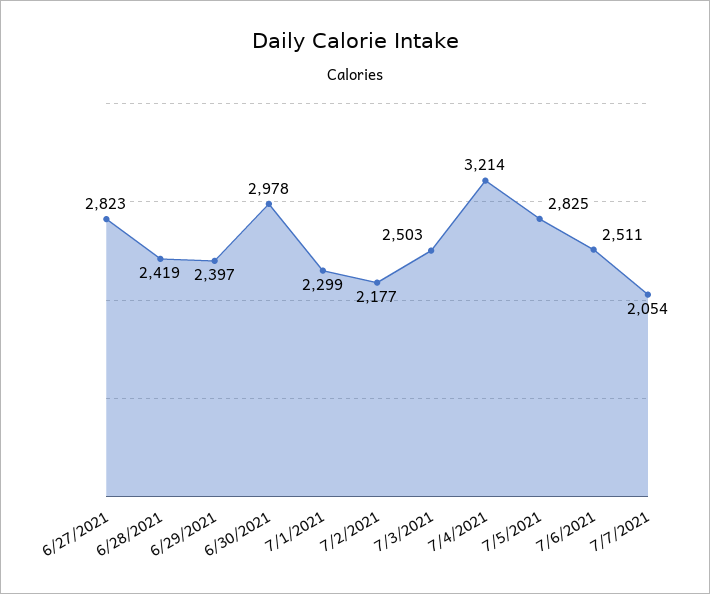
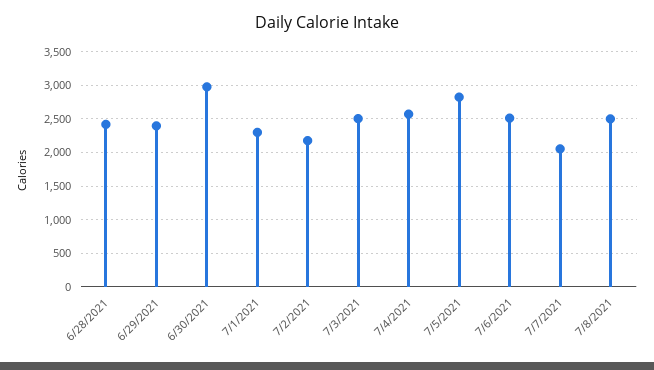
6/27/2021: 2823 -> none
7/4/2021: 3214 -> 2600
7/8/2021: none -> 2500

